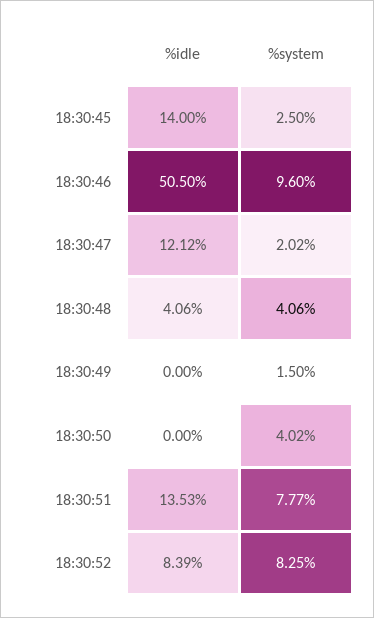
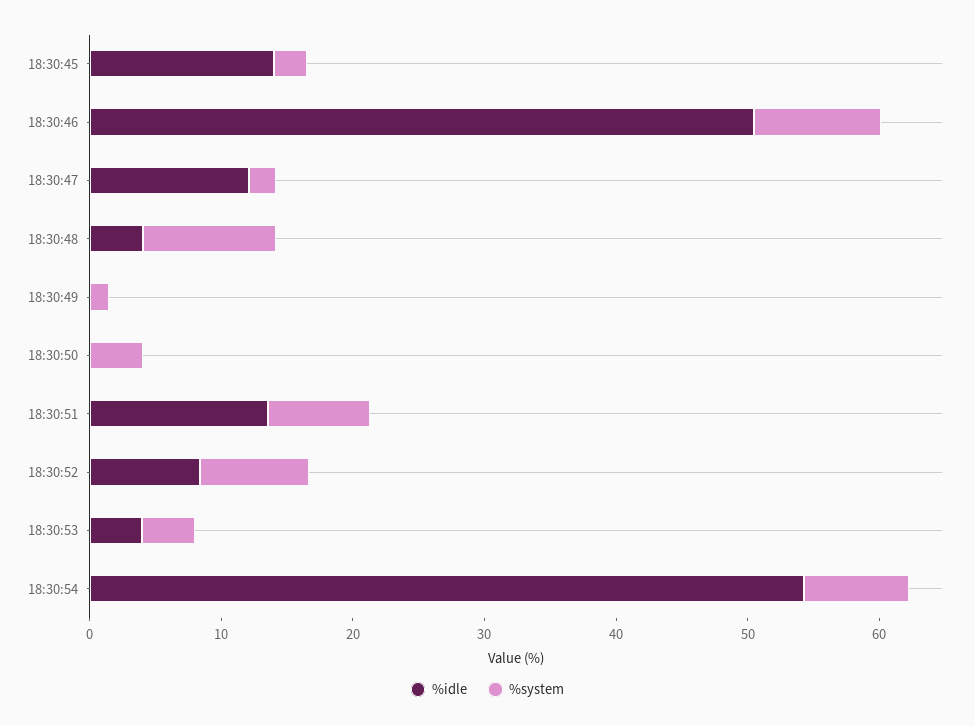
%system, 18:30:48: 4.06 -> 10
%idle, 18:30:53: none -> 4
%system, 18:30:53: none -> 4
%idle, 18:30:54: none -> 54
%system, 18:30:54: none -> 8

